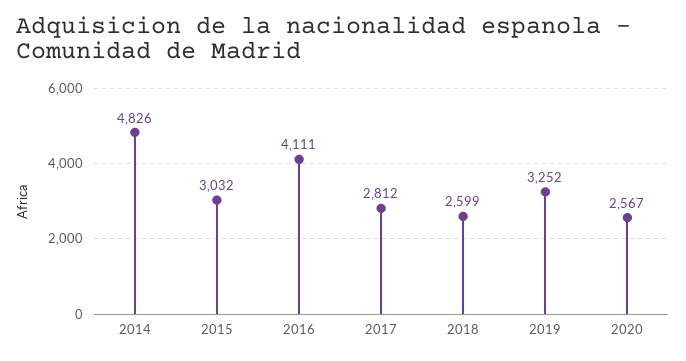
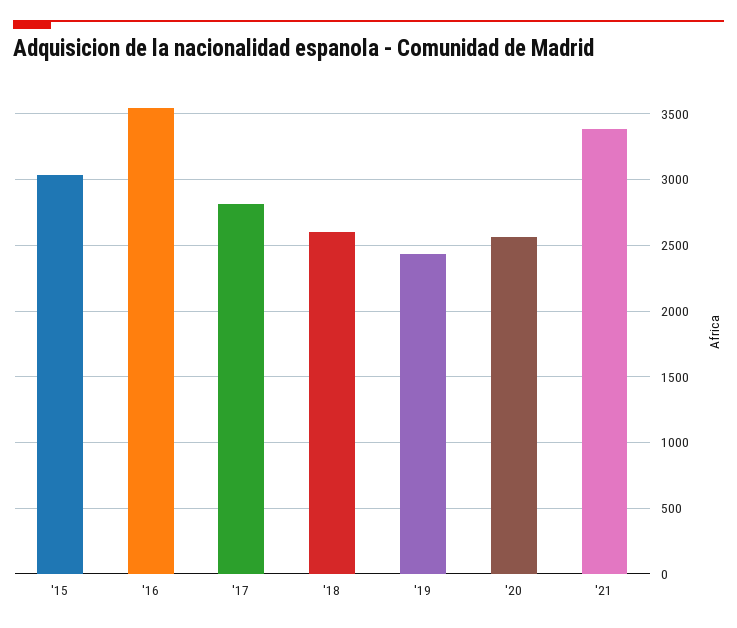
2014: 4826 -> none
2016: 4111 -> 3550
2019: 3252 -> 2450
'21: none -> 3400

